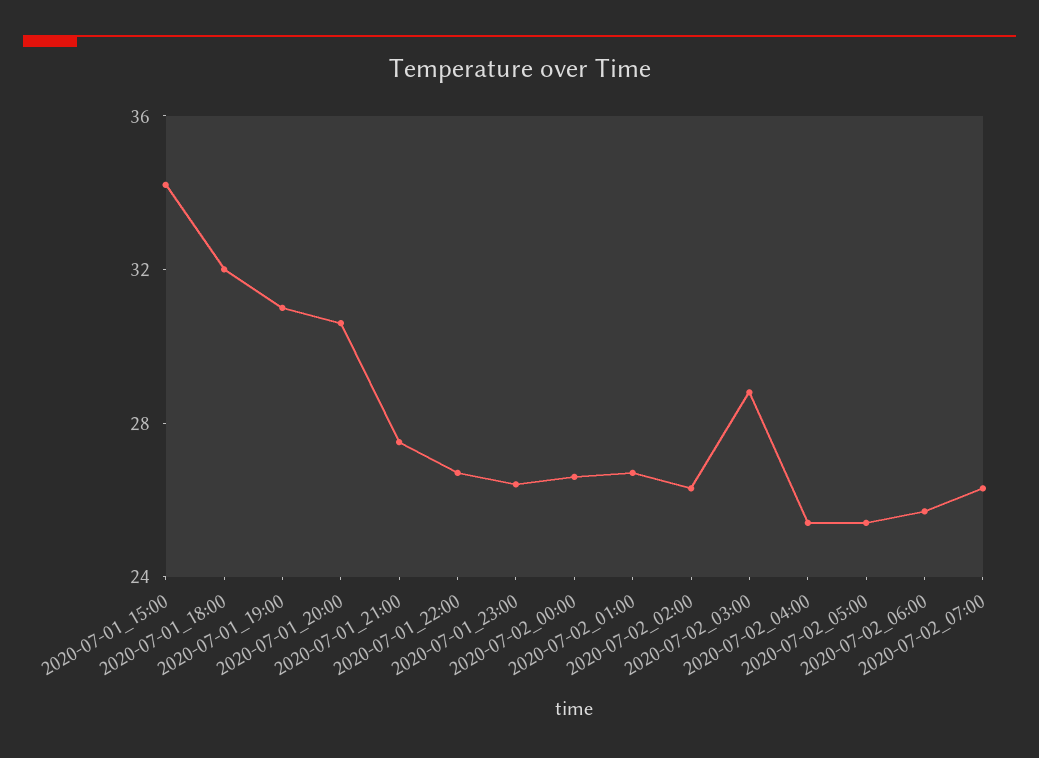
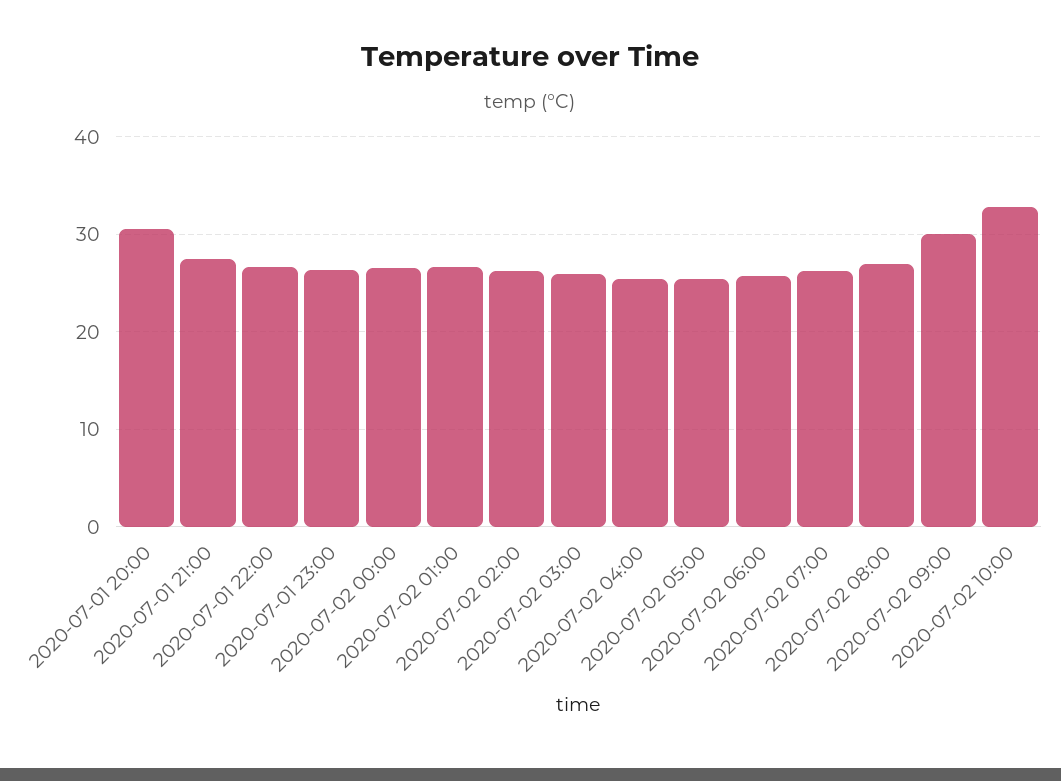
2020-07-01_15:00: 34 -> none
2020-07-01_18:00: 32 -> none
2020-07-01_19:00: 31 -> none
2020-07-02_03:00: 29 -> 26
2020-07-02 08:00: none -> 27
2020-07-02 09:00: none -> 30
2020-07-02 10:00: none -> 33

